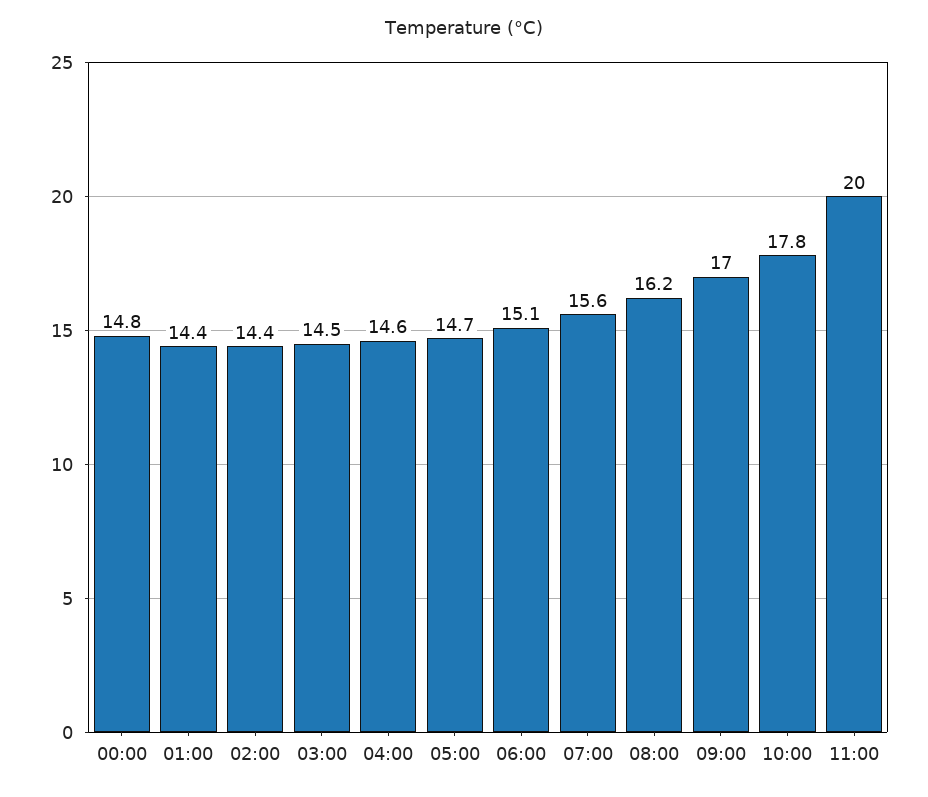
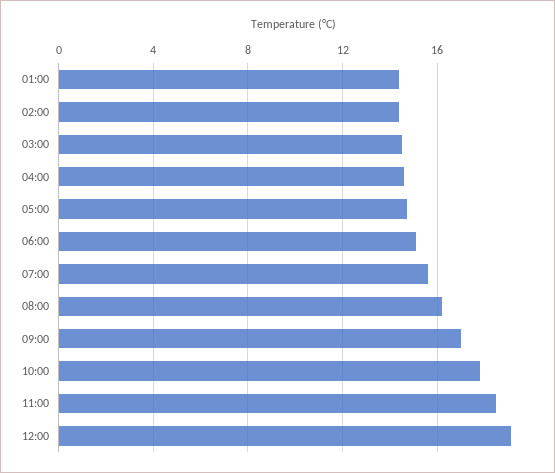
00:00: 14.8 -> none
11:00: 20 -> 18.5
12:00: none -> 19

